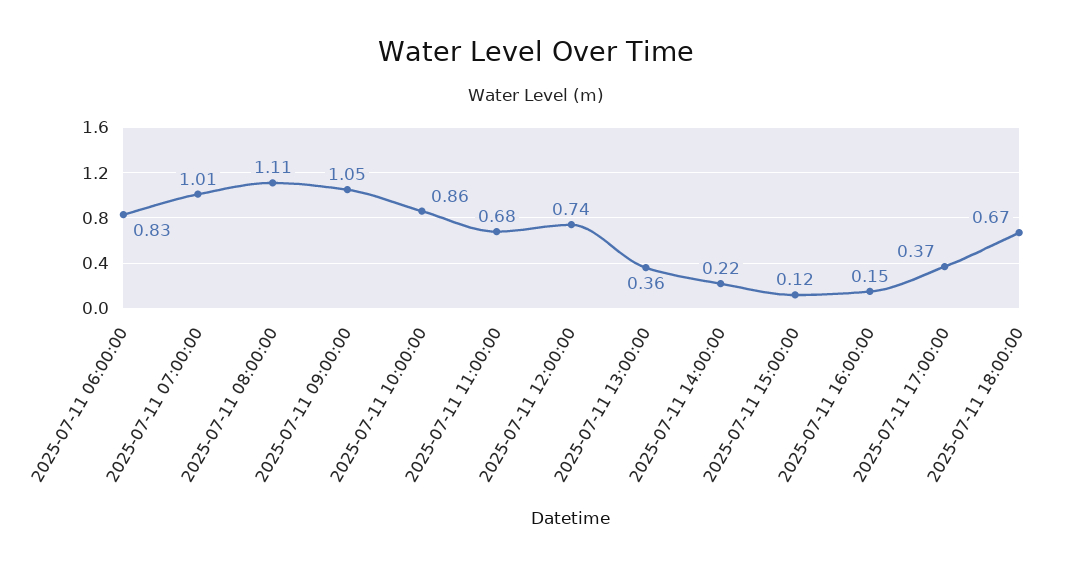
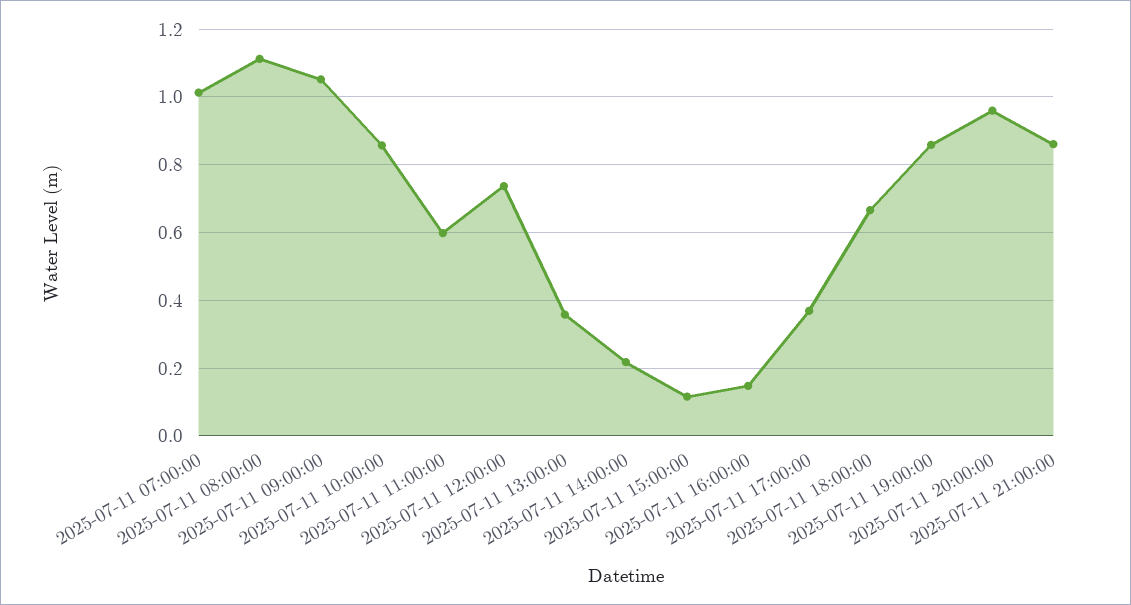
2025-07-11 06:00:00: 0.83 -> none
2025-07-11 11:00:00: 0.68 -> 0.6
2025-07-11 19:00:00: none -> 0.86
2025-07-11 20:00:00: none -> 0.96
2025-07-11 21:00:00: none -> 0.86

